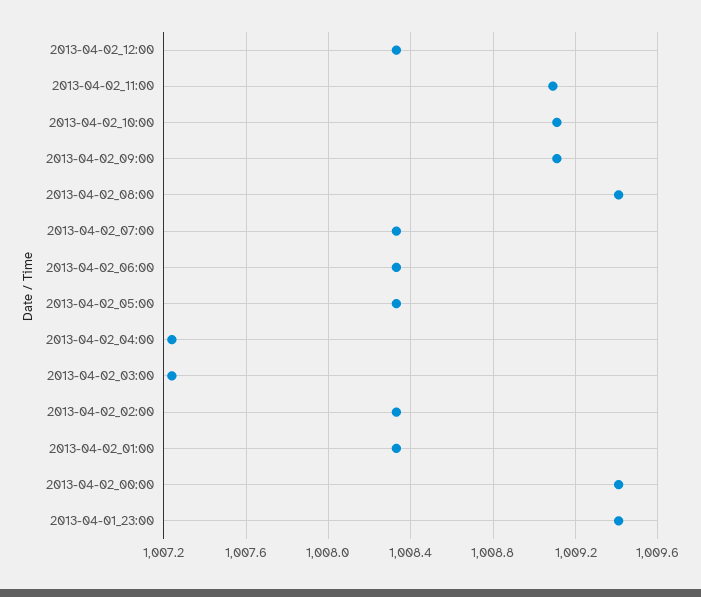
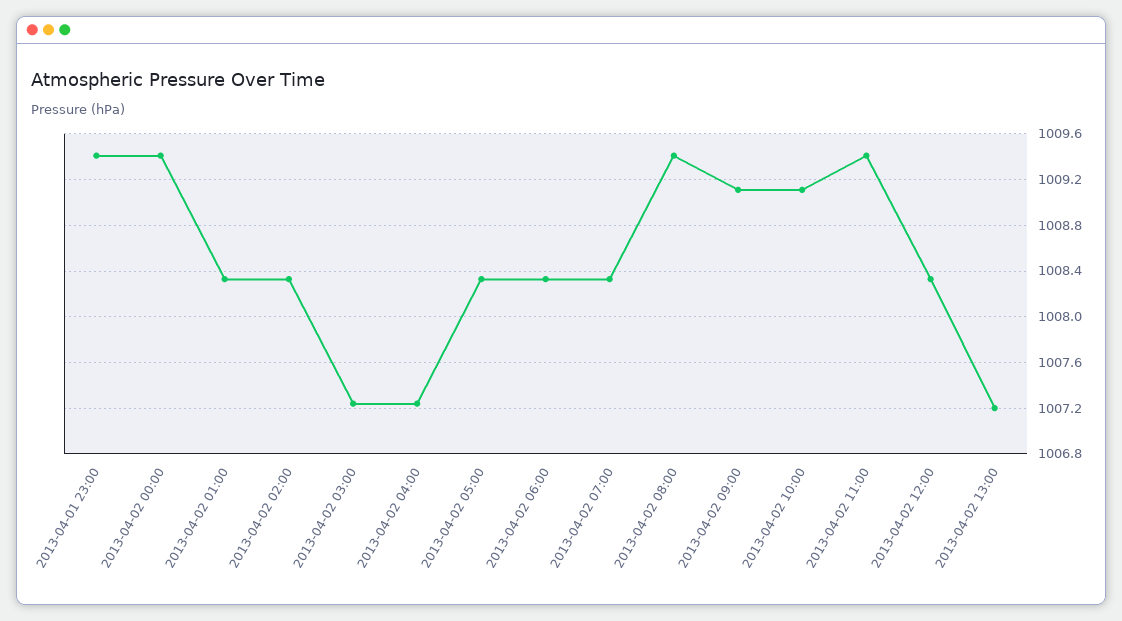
2013-04-02_11:00: 1009.1 -> 1009.4
2013-04-02 13:00: none -> 1007.2

